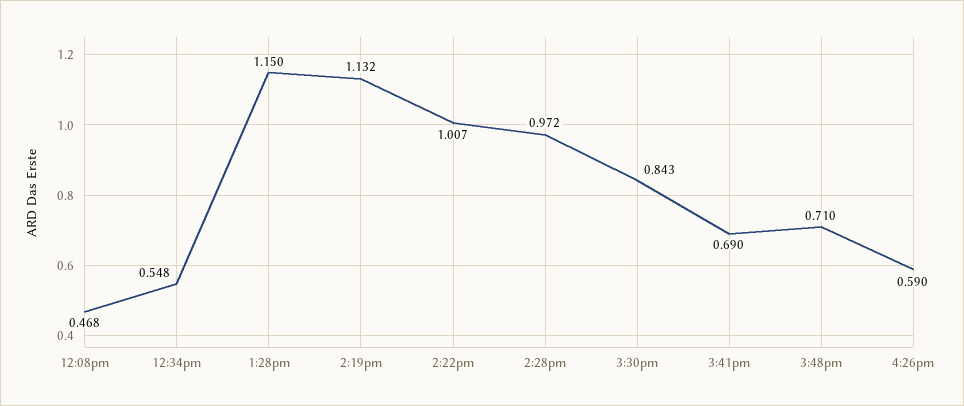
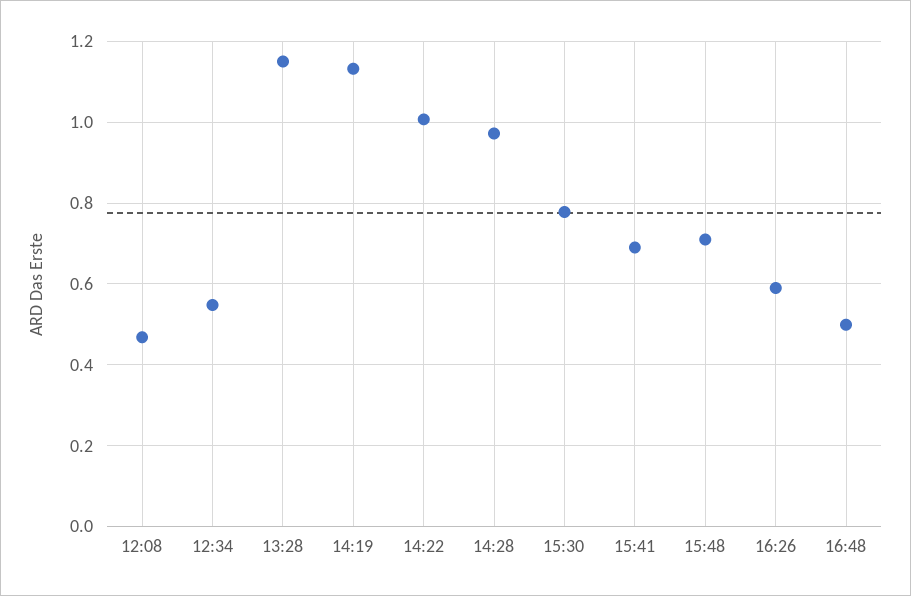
3:30pm: 0.843 -> 0.78
16:48: none -> 0.5

